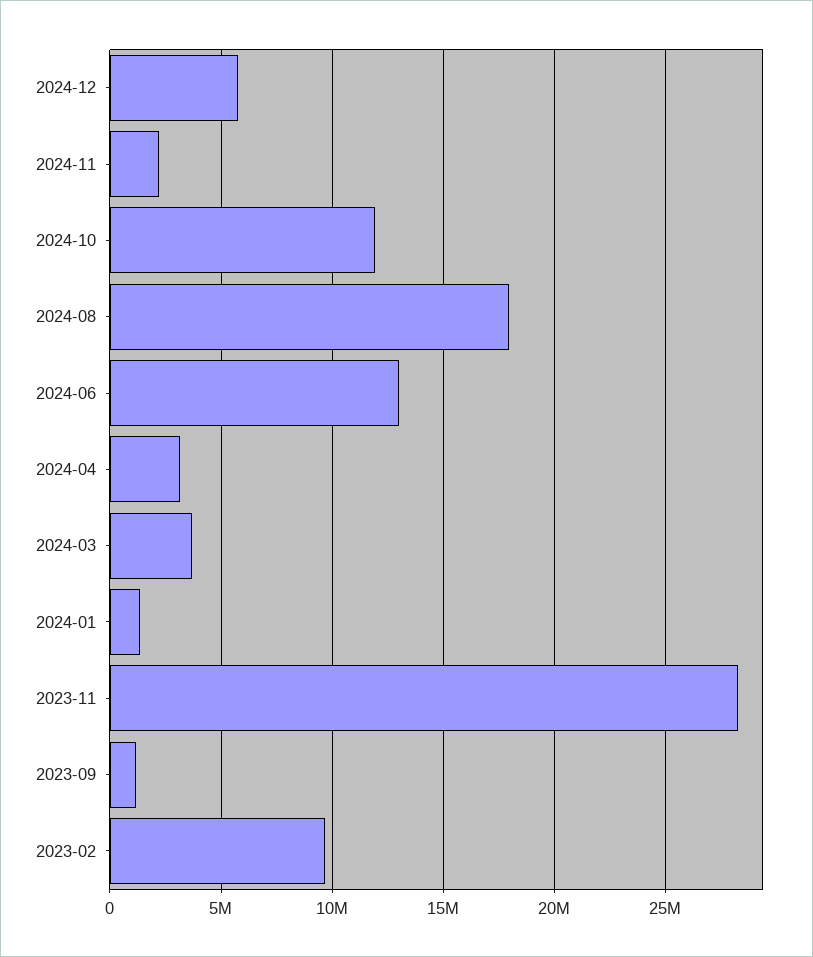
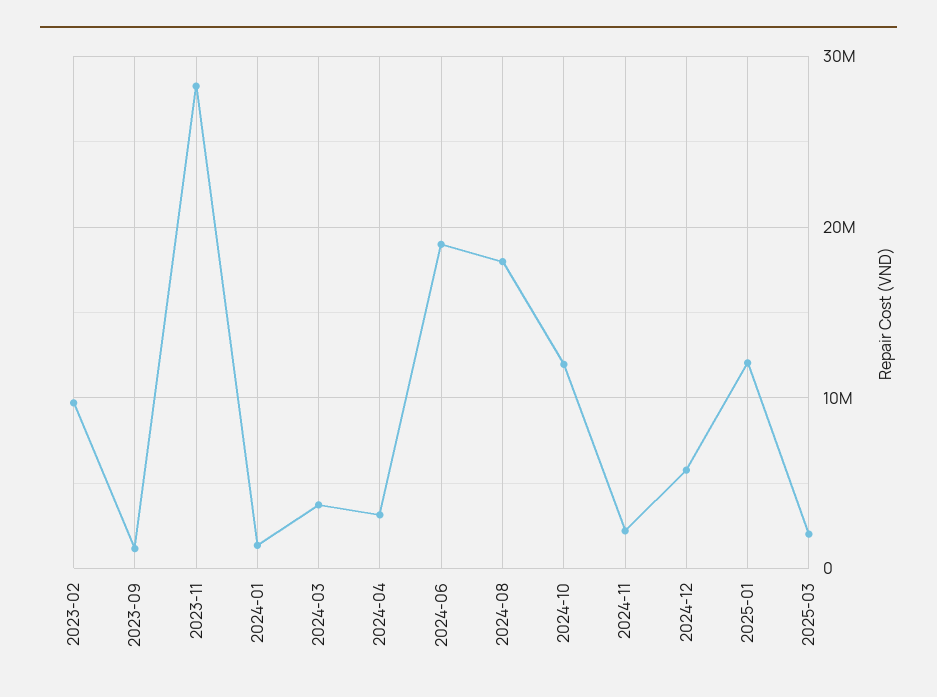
2024-06: 13000000 -> 19000000
2025-01: none -> 12000000
2025-03: none -> 2000000

